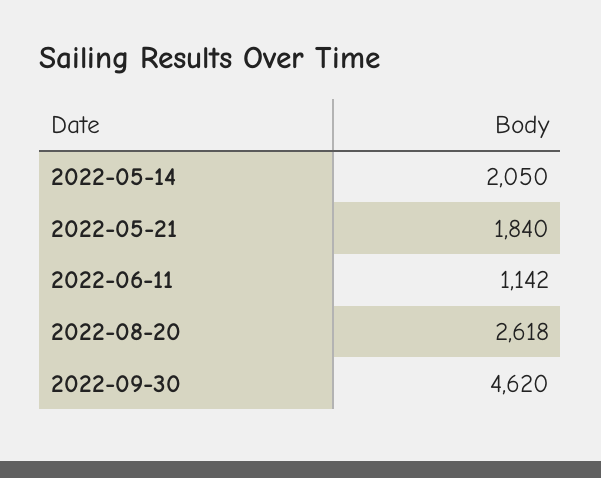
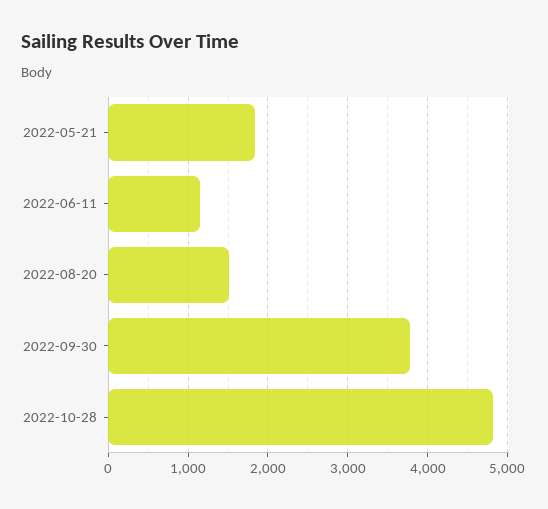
2022-05-14: 2050 -> none
2022-08-20: 2618 -> 1500
2022-09-30: 4620 -> 3800
2022-10-28: none -> 4800

